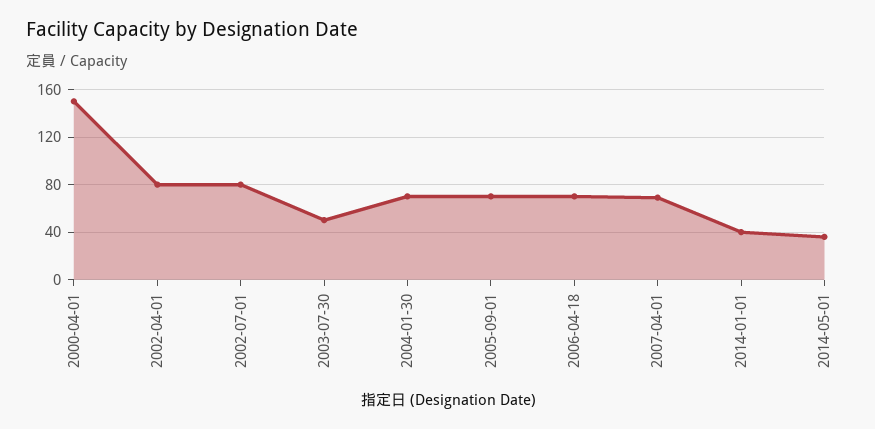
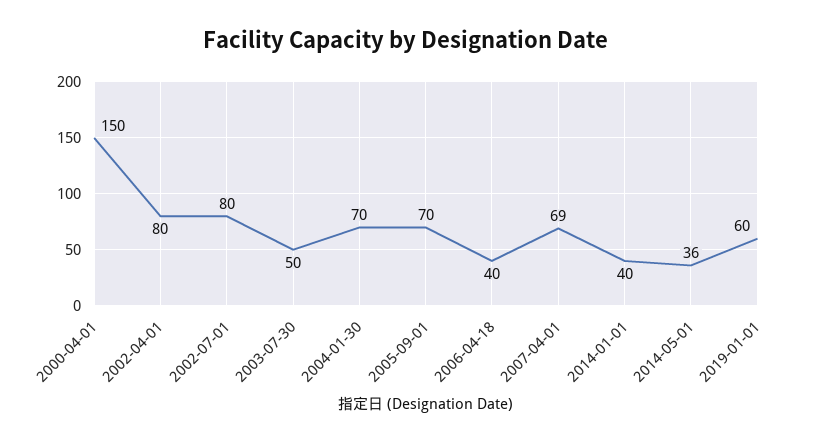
2006-04-18: 70 -> 40
2019-01-01: none -> 60

